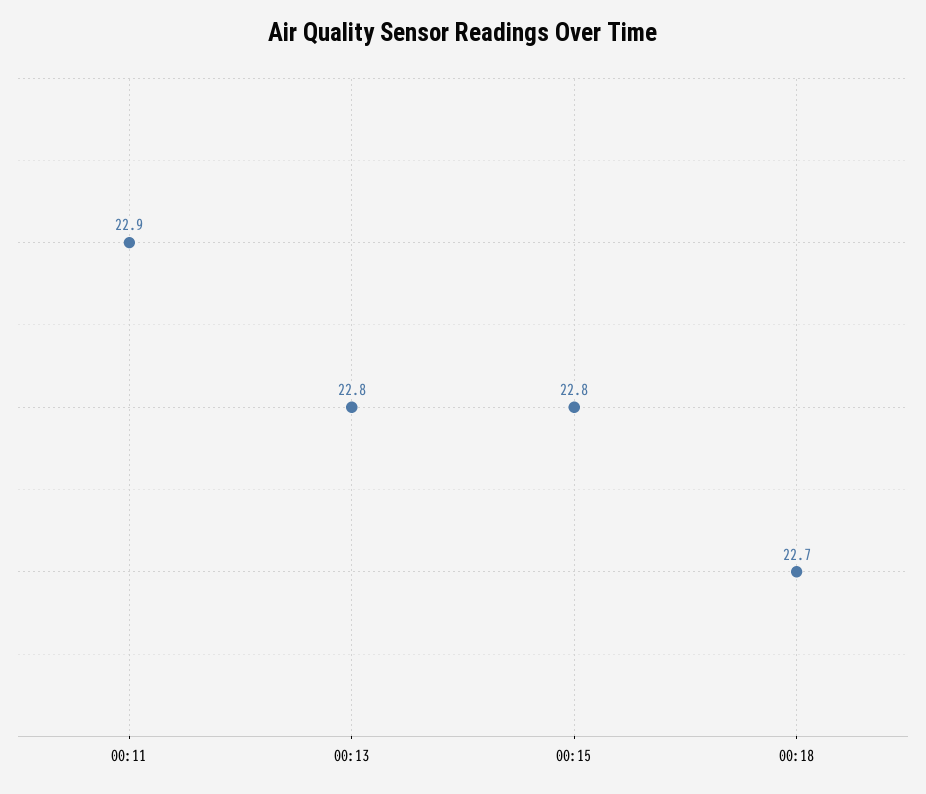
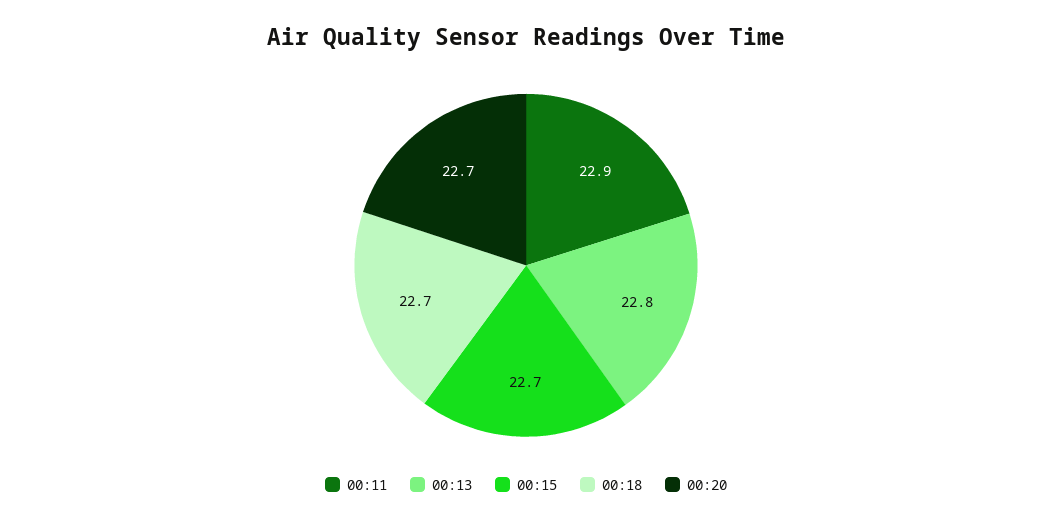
00:15: 22.8 -> 22.7
00:20: none -> 22.7

